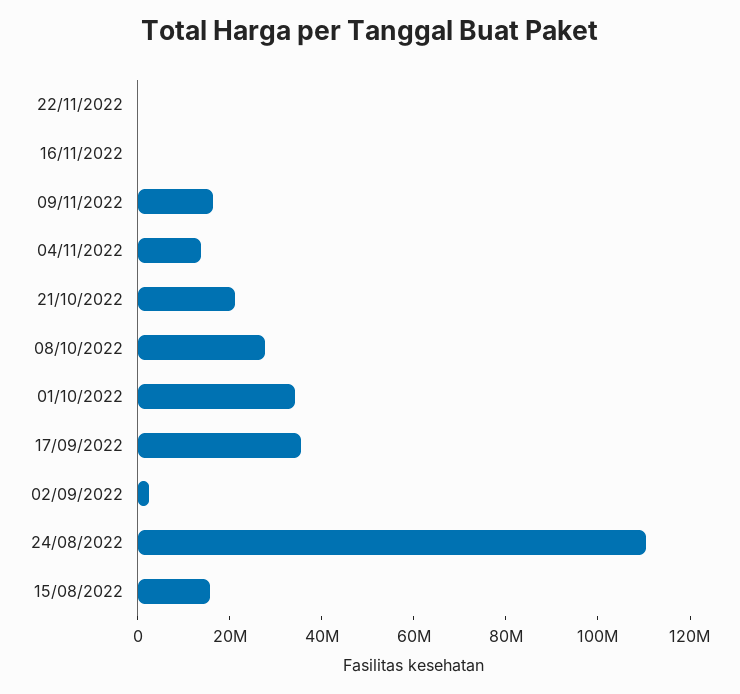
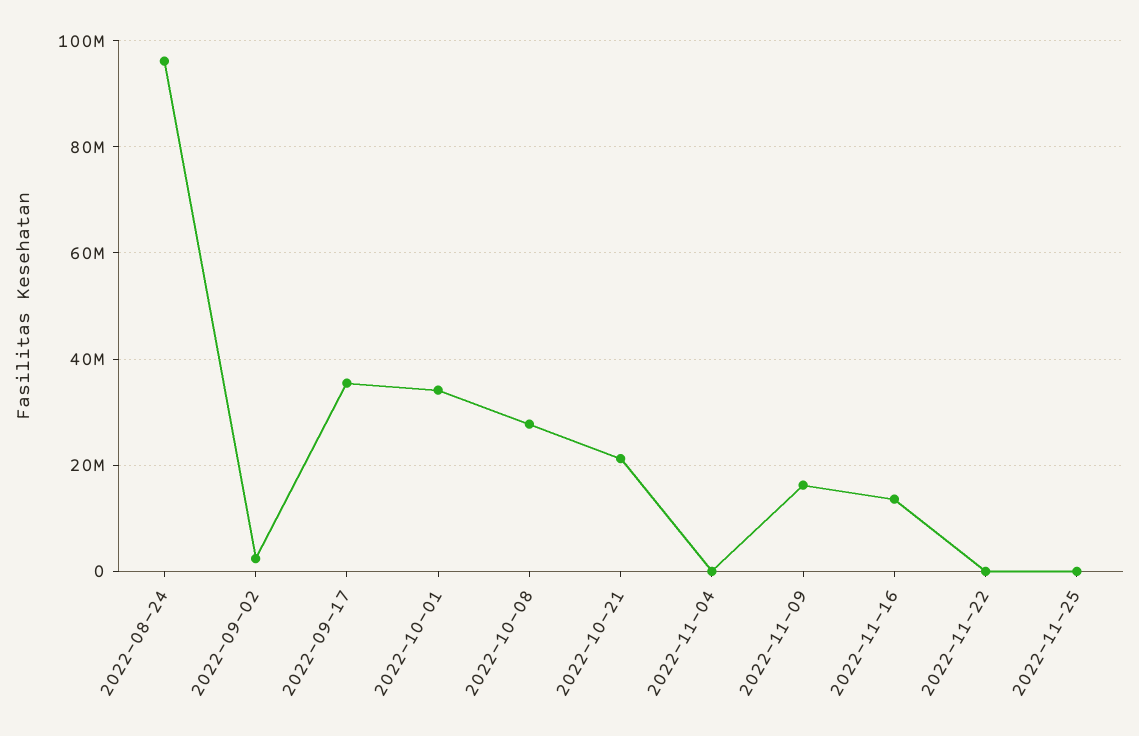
16/11/2022: 0 -> 14000000
04/11/2022: 15000000 -> 0
24/08/2022: 110000000 -> 96000000
15/08/2022: 15000000 -> none
2022-11-25: none -> 0

